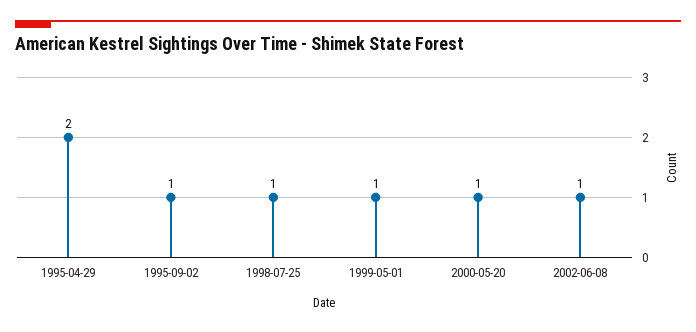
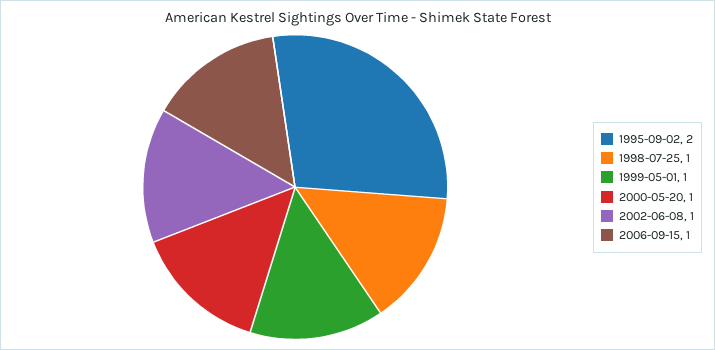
1995-04-29: 2 -> none
1995-09-02: 1 -> 2
2006-09-15: none -> 1

